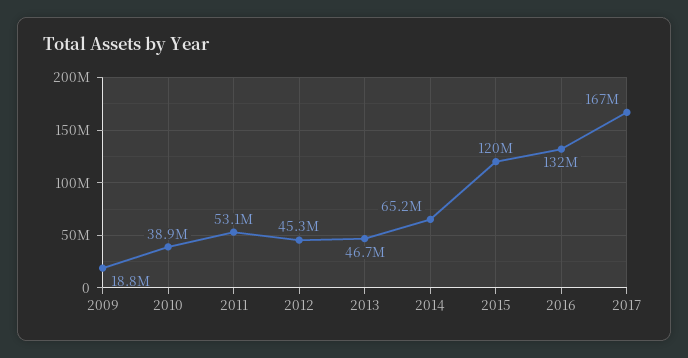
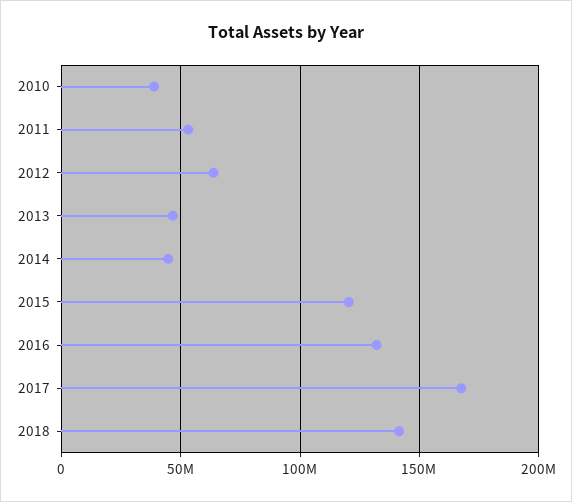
2009: 18800000 -> none
2012: 45300000 -> 65000000
2014: 65200000 -> 45000000
2018: none -> 140000000

